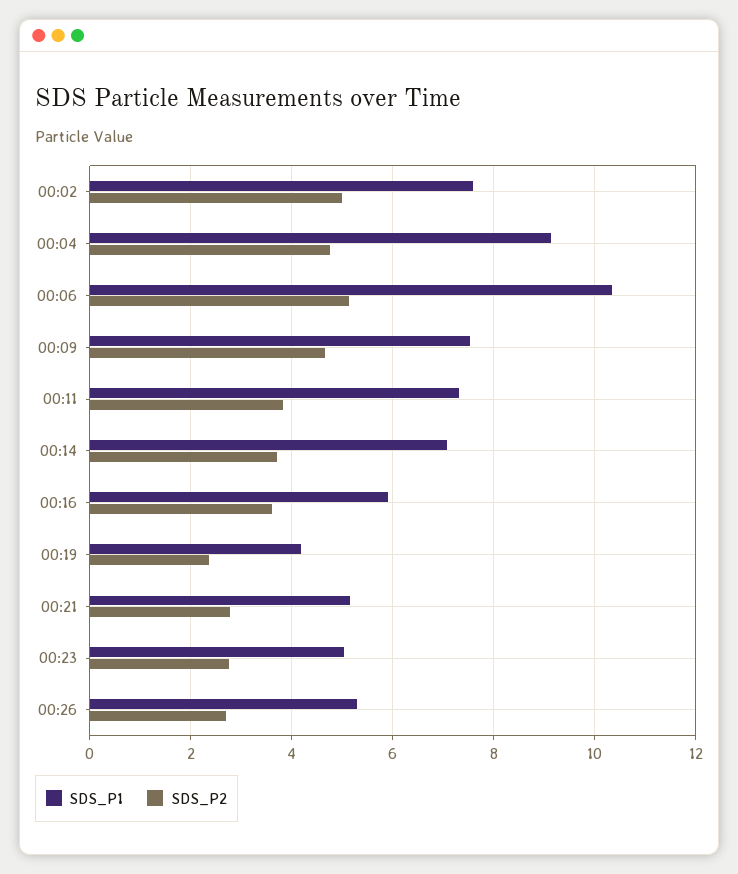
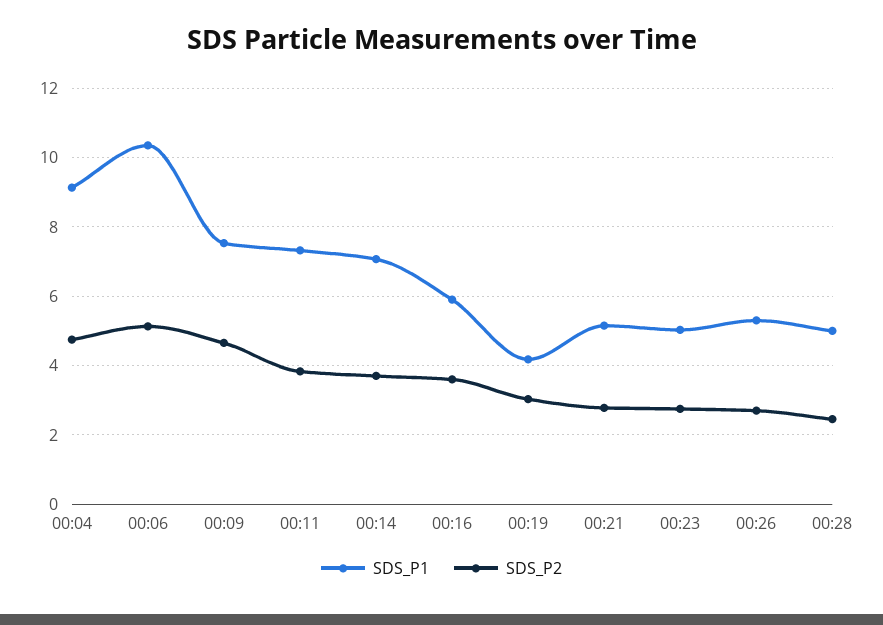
SDS_P1, 00:02: 7.6 -> none
SDS_P2, 00:02: 5 -> none
SDS_P2, 00:19: 2.4 -> 3
SDS_P1, 00:28: none -> 5
SDS_P2, 00:28: none -> 2.4

